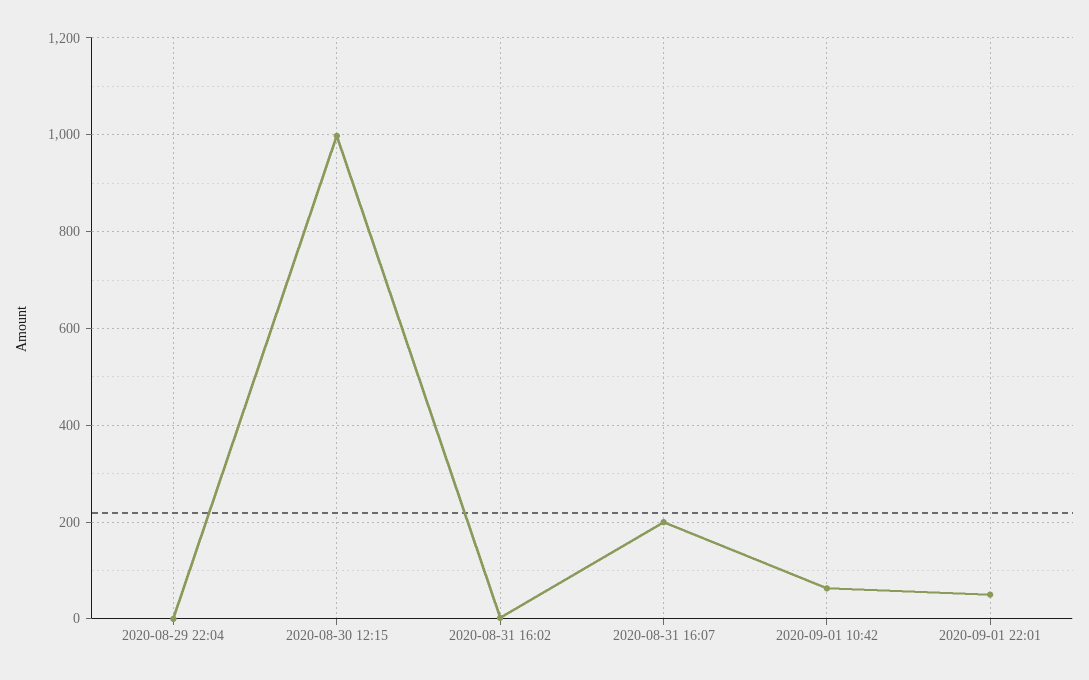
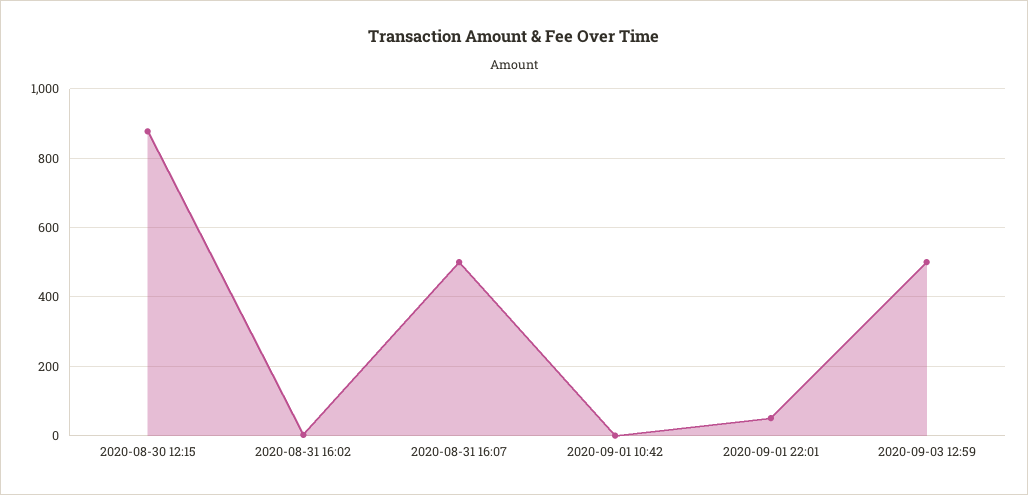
2020-08-29 22:04: 0 -> none
2020-08-30 12:15: 1000 -> 880
2020-08-31 16:07: 200 -> 500
2020-09-01 10:42: 60 -> 0
2020-09-03 12:59: none -> 500

